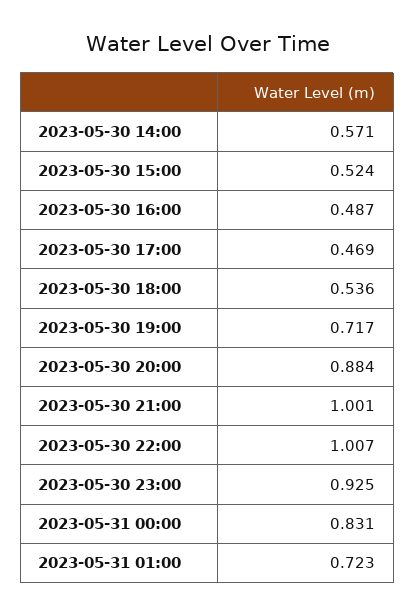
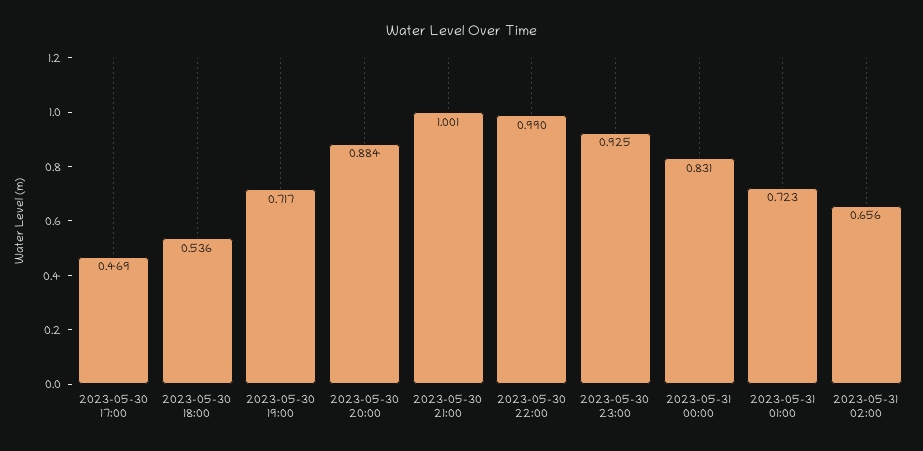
2023-05-30 14:00: 0.571 -> none
2023-05-30 15:00: 0.524 -> none
2023-05-30 16:00: 0.487 -> none
2023-05-30 22:00: 1.007 -> 0.99
2023-05-31 02:00: none -> 0.656

